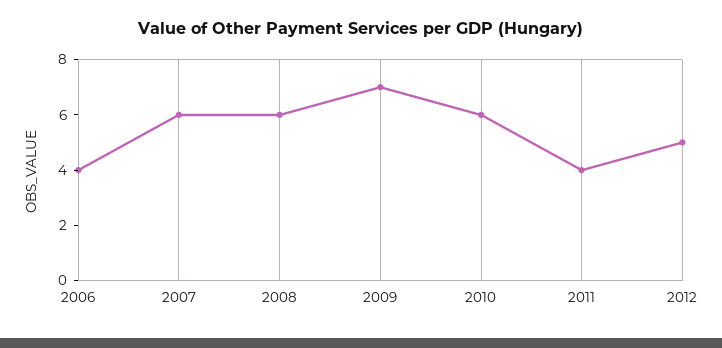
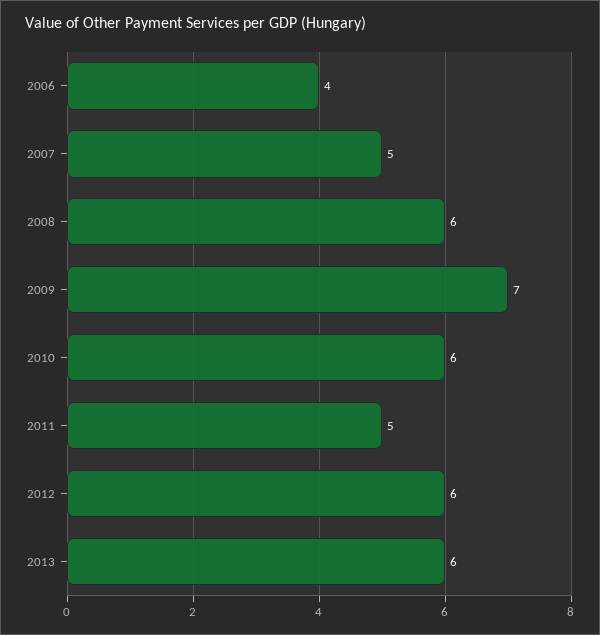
2007: 6 -> 5
2011: 4 -> 5
2012: 5 -> 6
2013: none -> 6

